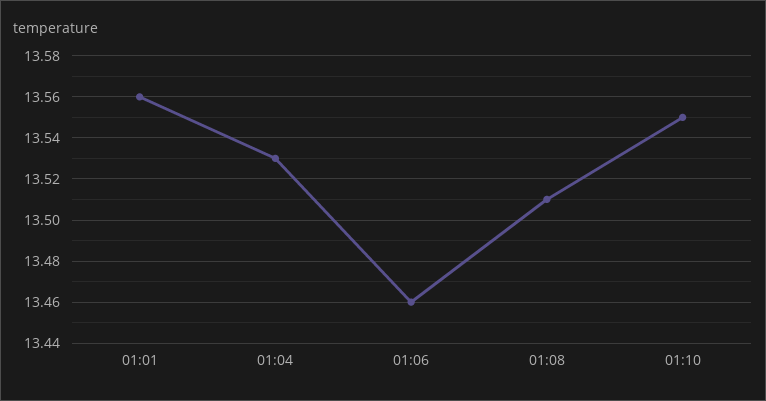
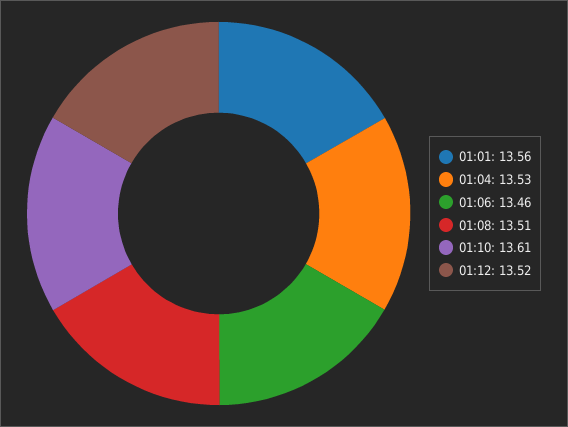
01:10: 13.55 -> 13.61
01:12: none -> 13.52

